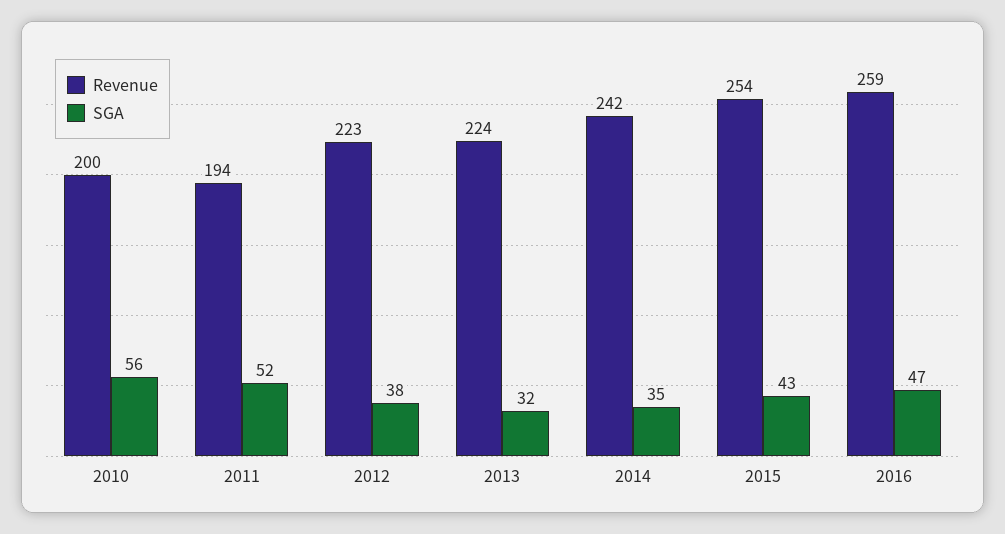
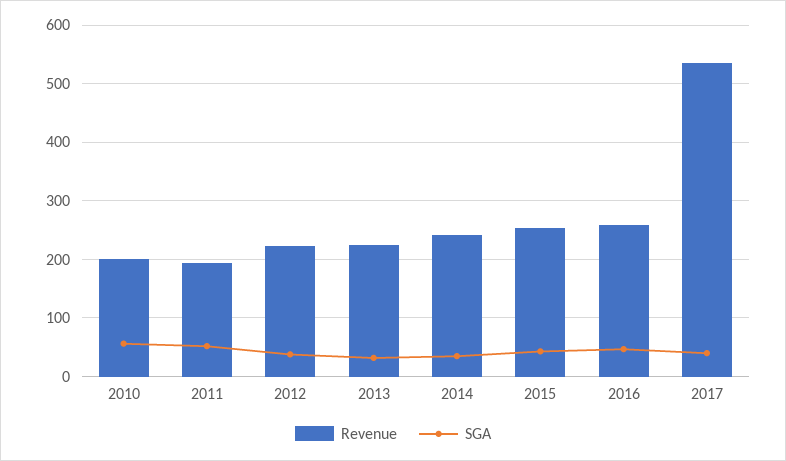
Revenue, 2017: none -> 540
SGA, 2017: none -> 40

